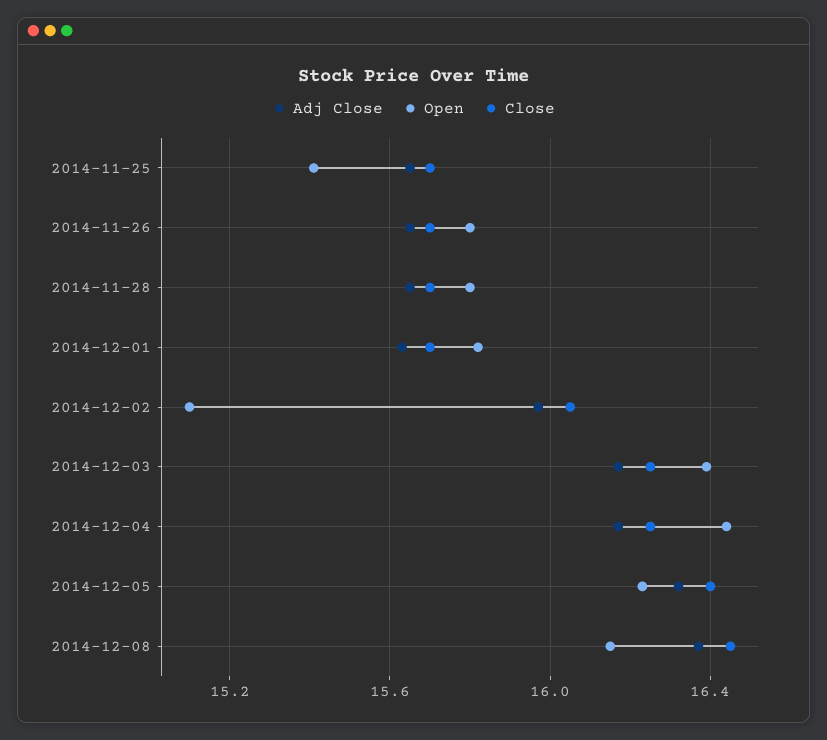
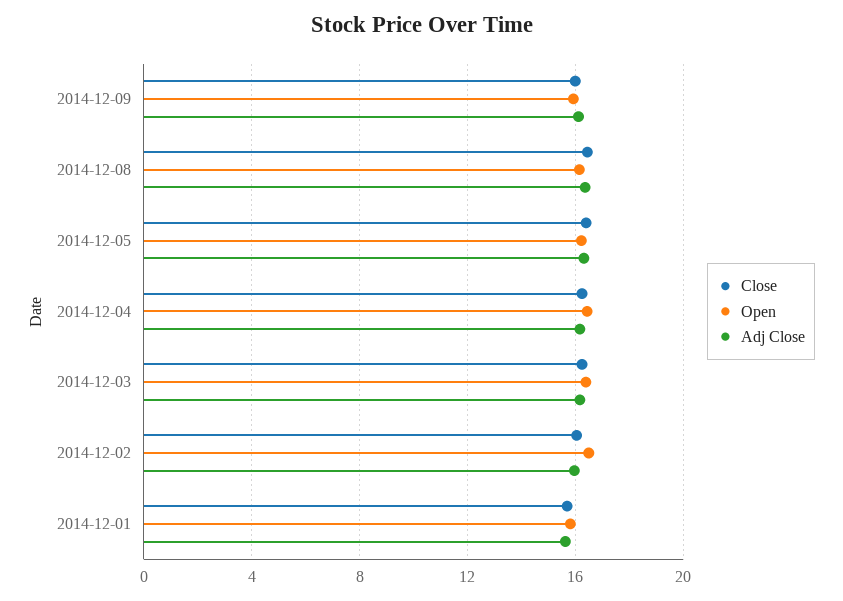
Adj Close, 2014-11-25: 15.65 -> none
Open, 2014-11-25: 15.4 -> none
Close, 2014-11-25: 15.7 -> none
Adj Close, 2014-11-26: 15.65 -> none
Open, 2014-11-26: 15.8 -> none
Close, 2014-11-26: 15.7 -> none
Adj Close, 2014-11-28: 15.65 -> none
Open, 2014-11-28: 15.8 -> none
Close, 2014-11-28: 15.7 -> none
Open, 2014-12-02: 15.1 -> 16.5
Close, 2014-12-09: none -> 16
Open, 2014-12-09: none -> 16
Adj Close, 2014-12-09: none -> 16

